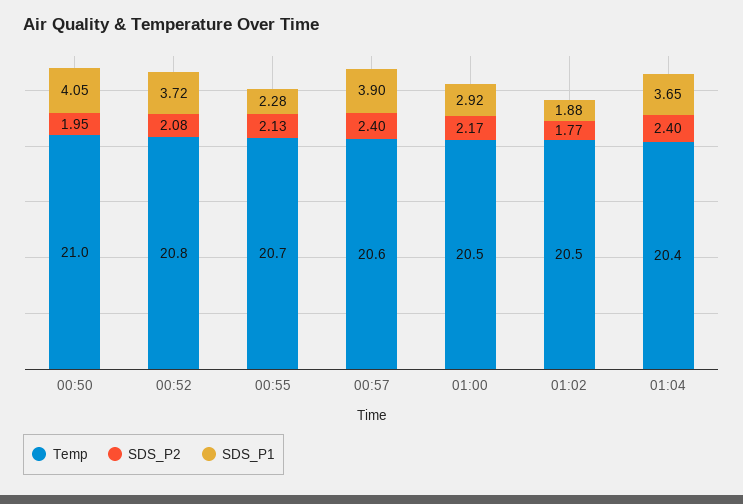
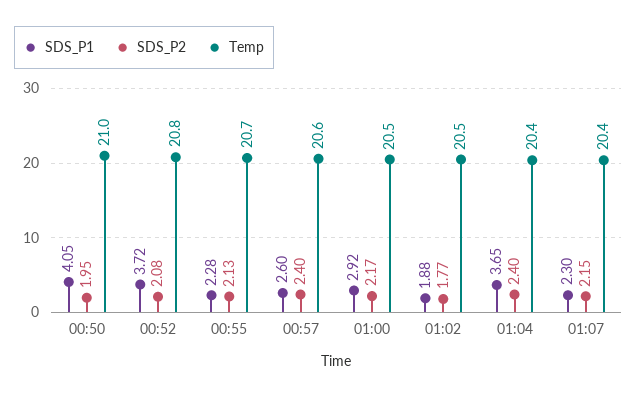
SDS_P1, 00:57: 3.9 -> 2.6
SDS_P1, 01:07: none -> 2.3
SDS_P2, 01:07: none -> 2.15
Temp, 01:07: none -> 20.4

